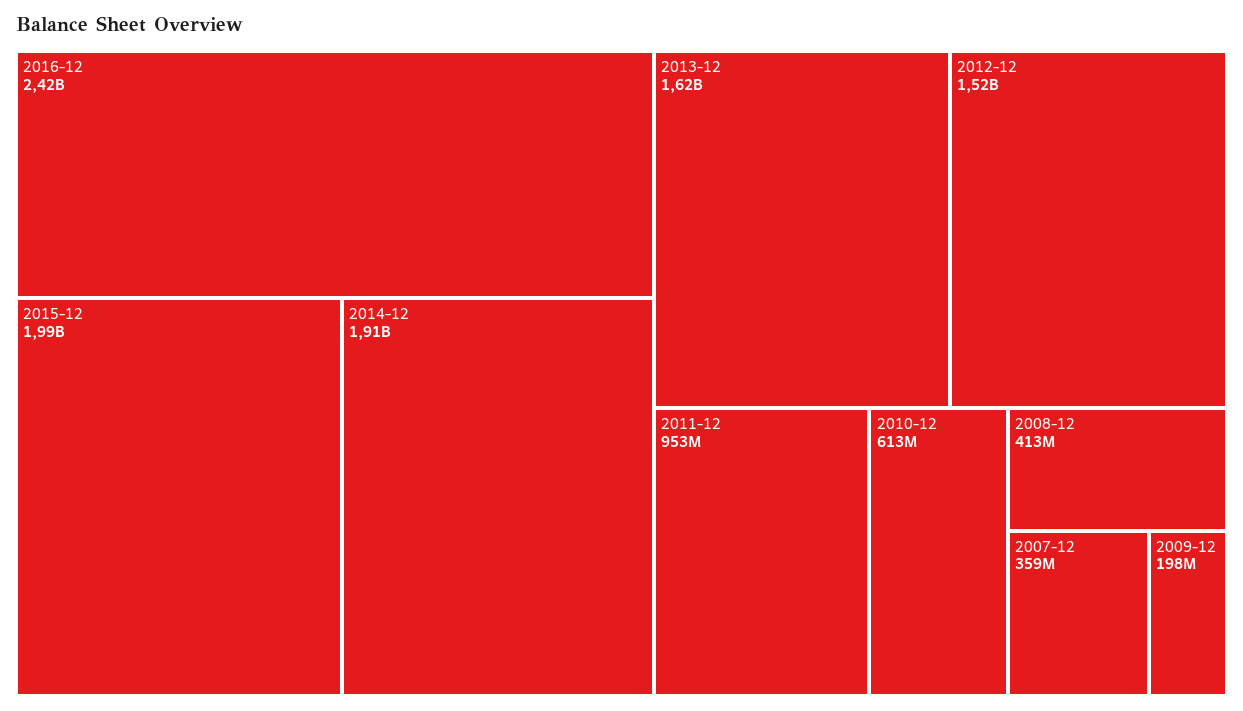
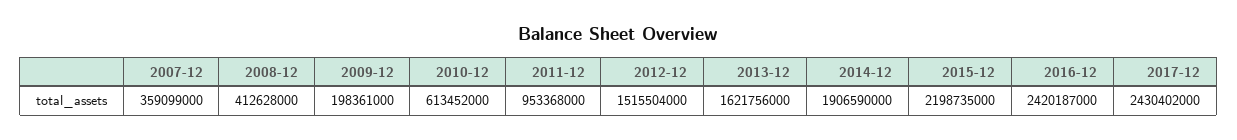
2015-12: 1990000000 -> 2198735000
2017-12: none -> 2430402000

